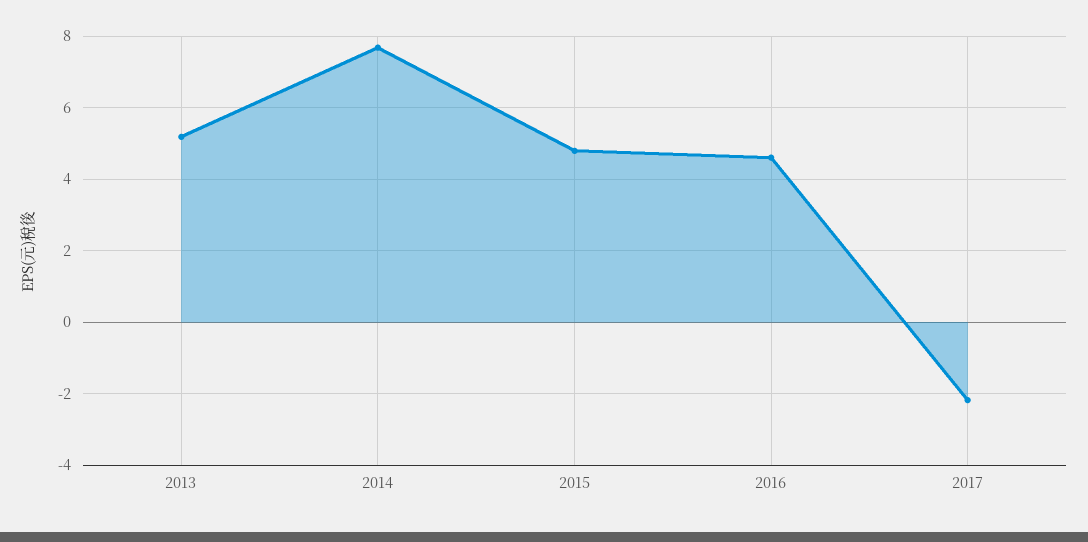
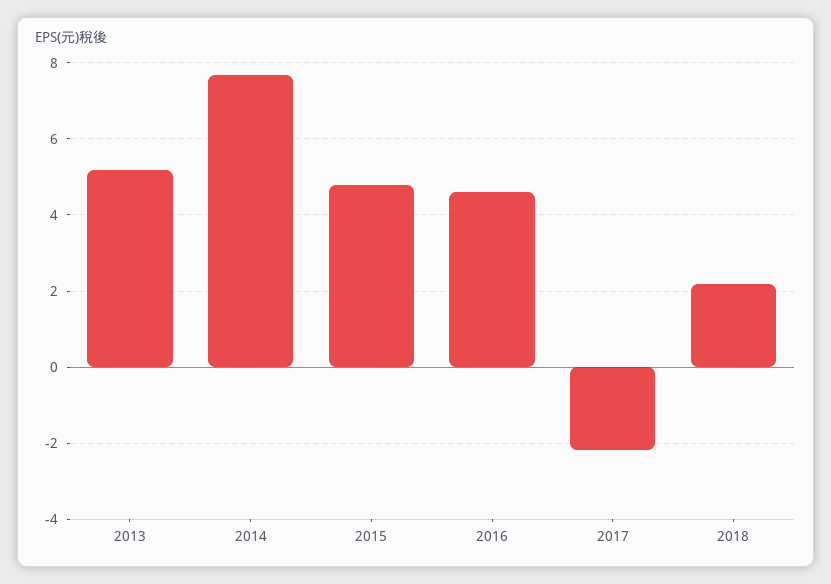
2018: none -> 2.2

